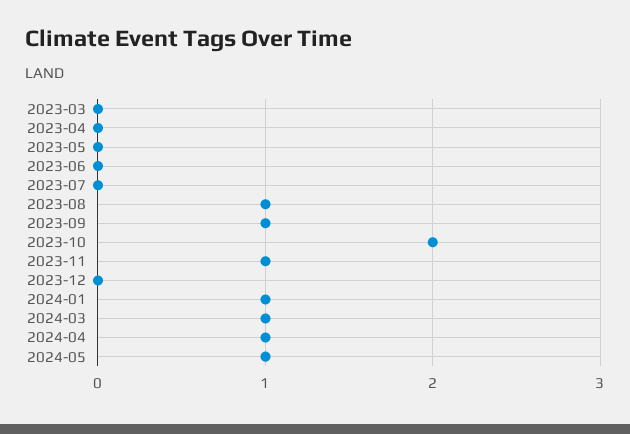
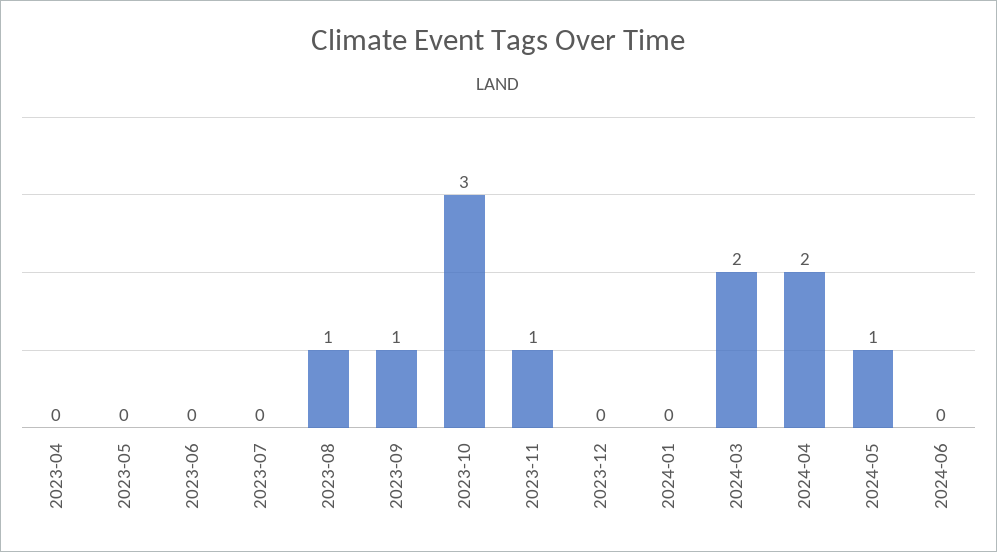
2023-03: 0 -> none
2023-10: 2 -> 3
2024-01: 1 -> 0
2024-03: 1 -> 2
2024-04: 1 -> 2
2024-06: none -> 0

